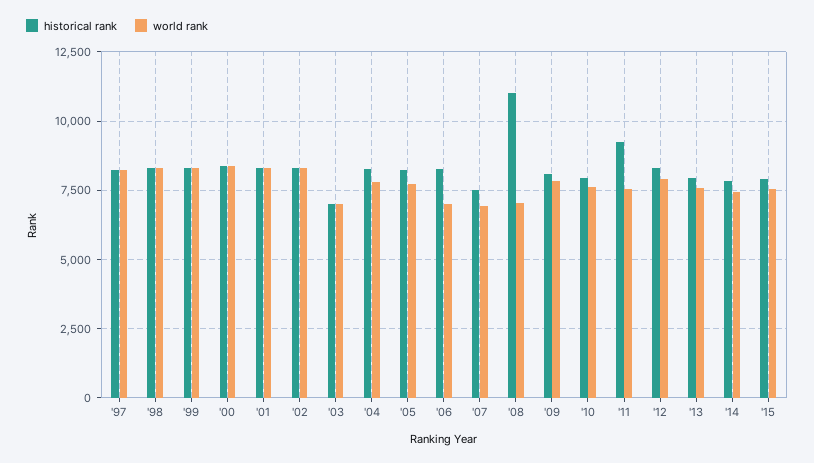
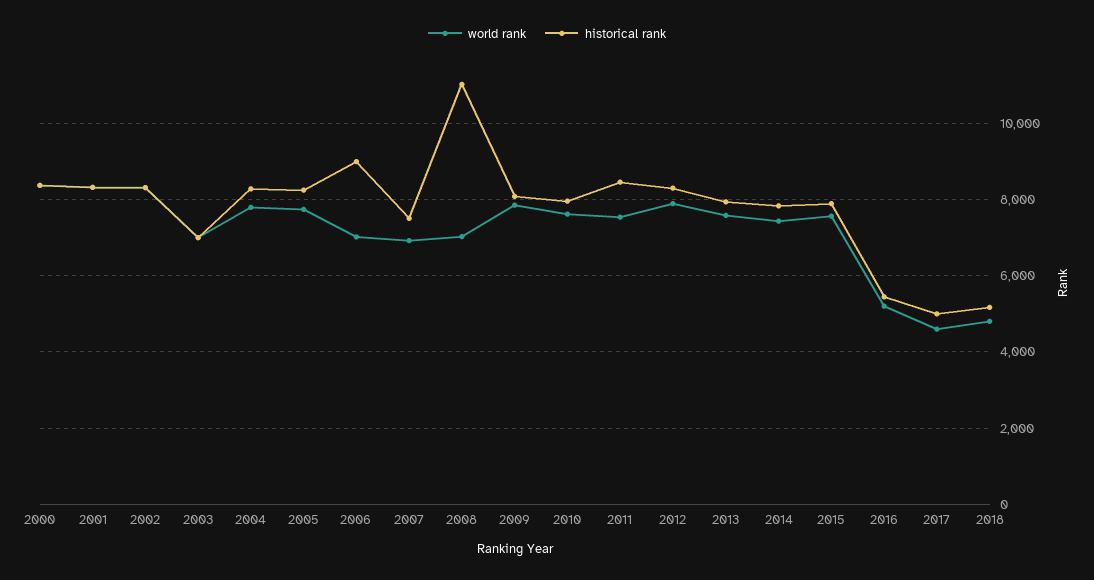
historical rank, '97: 8250 -> none
world rank, '97: 8250 -> none
historical rank, '98: 8250 -> none
world rank, '98: 8250 -> none
historical rank, '99: 8250 -> none
world rank, '99: 8250 -> none
historical rank, '06: 8250 -> 9000
historical rank, '11: 9250 -> 8400
world rank, 2016: none -> 5200
historical rank, 2016: none -> 5400
world rank, 2017: none -> 4600
historical rank, 2017: none -> 5000
world rank, 2018: none -> 4800
historical rank, 2018: none -> 5200

